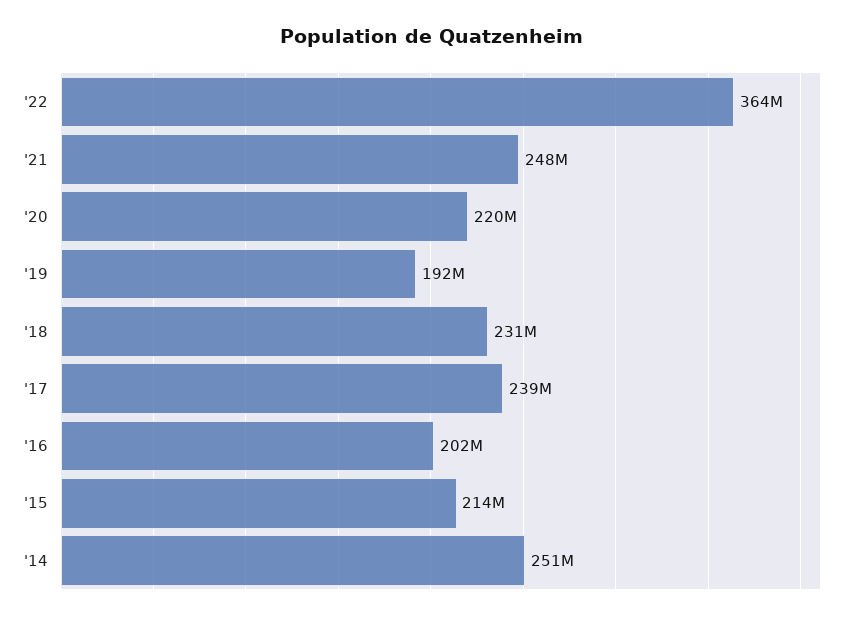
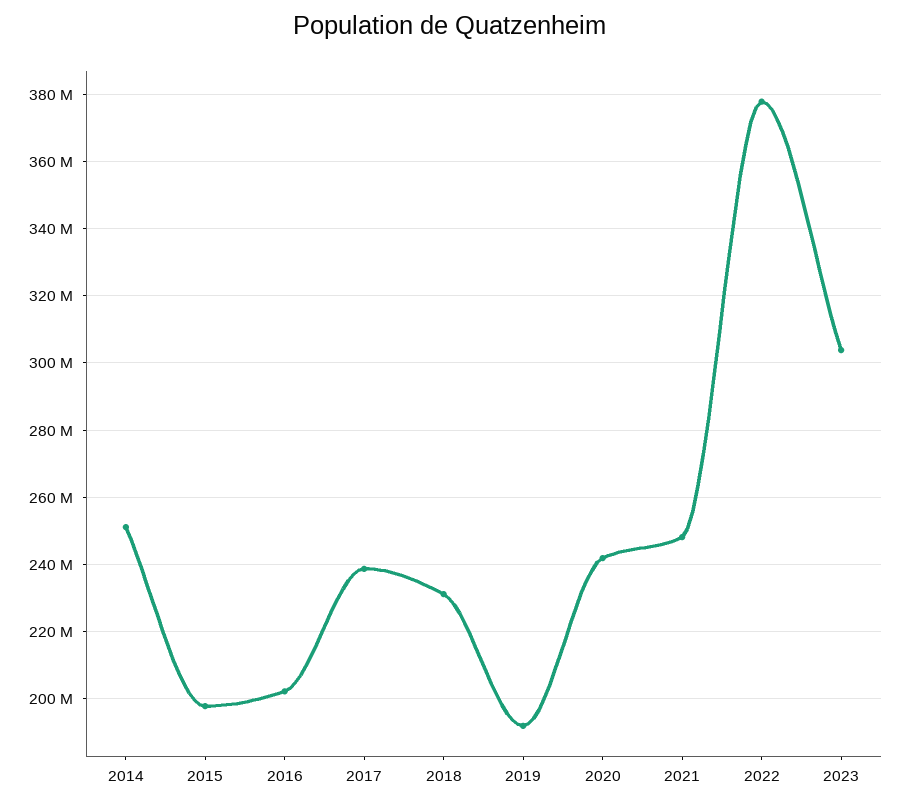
'22: 364000000 -> 378000000
'20: 220000000 -> 242000000
'15: 214000000 -> 198000000
2023: none -> 304000000

